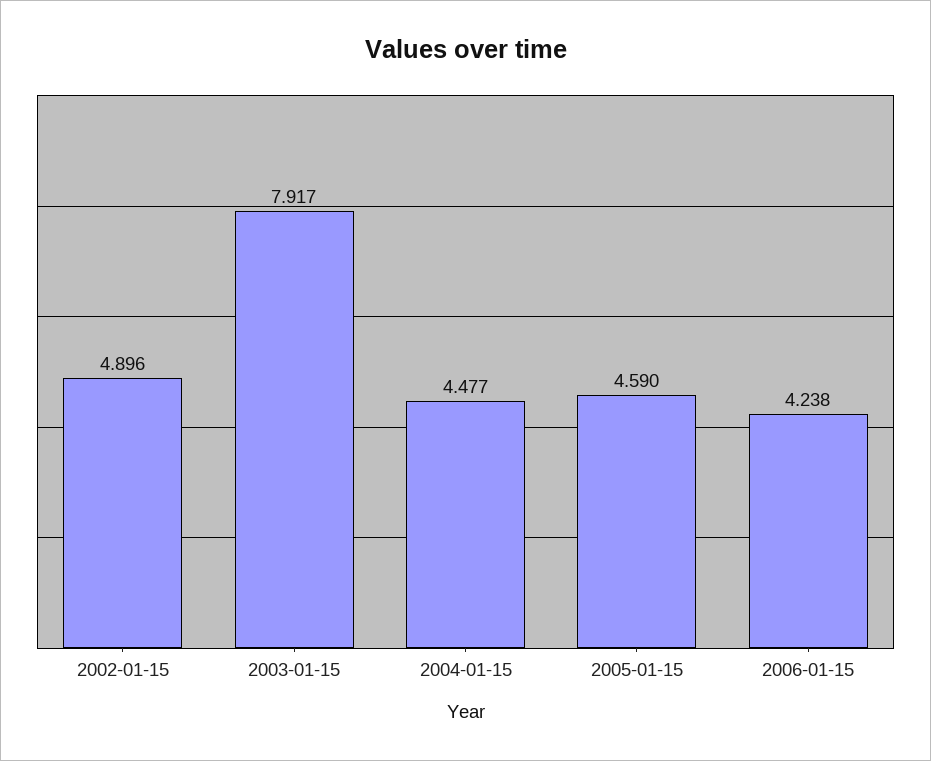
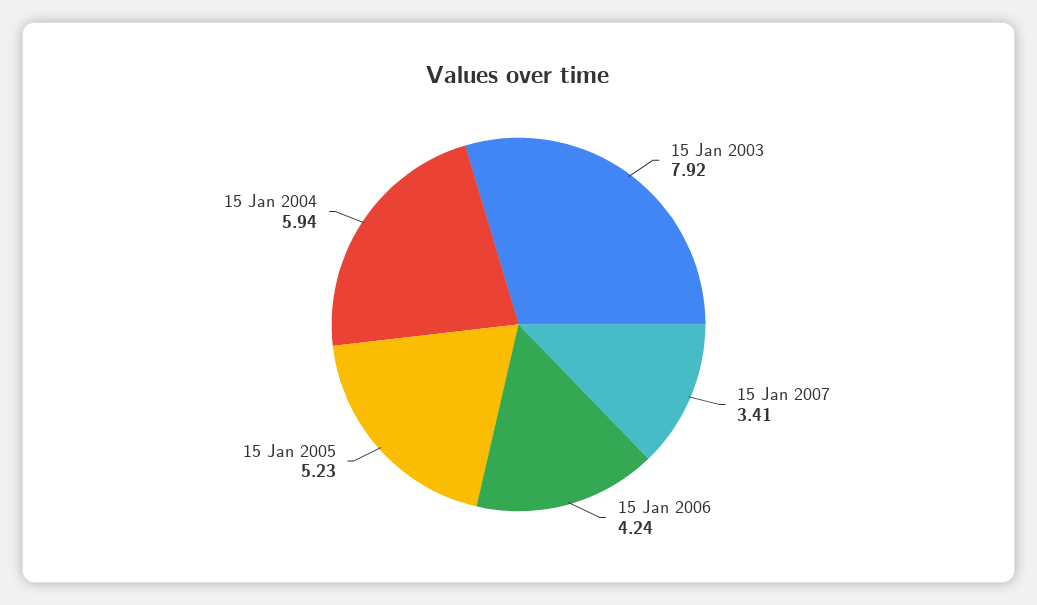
2002-01-15: 4.896 -> none
2004-01-15: 4.477 -> 5.94
2005-01-15: 4.59 -> 5.23
15 Jan 2007: none -> 3.41

